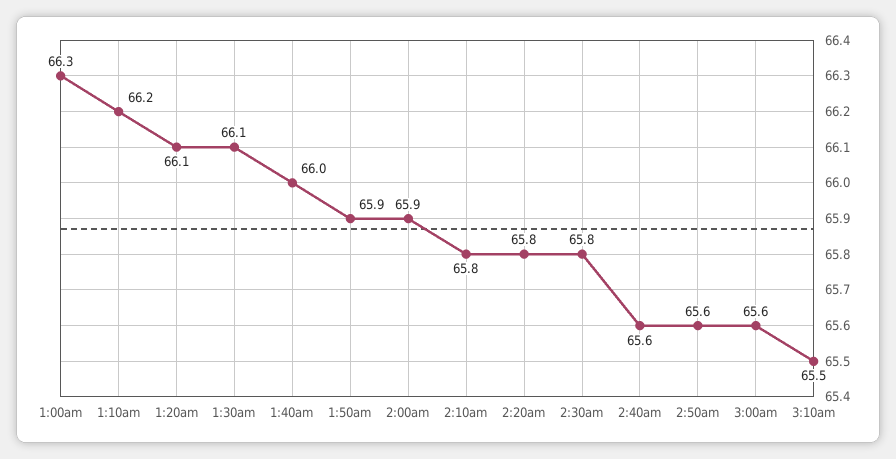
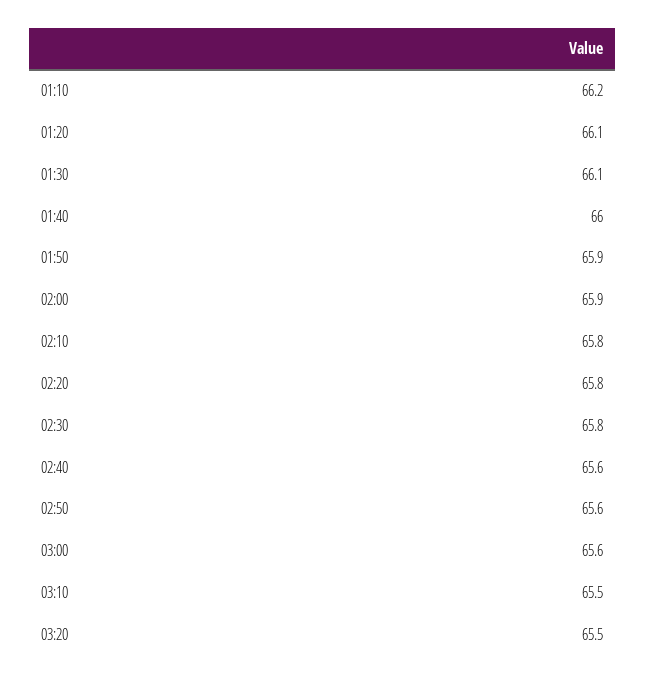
1:00am: 66.3 -> none
03:20: none -> 65.5

